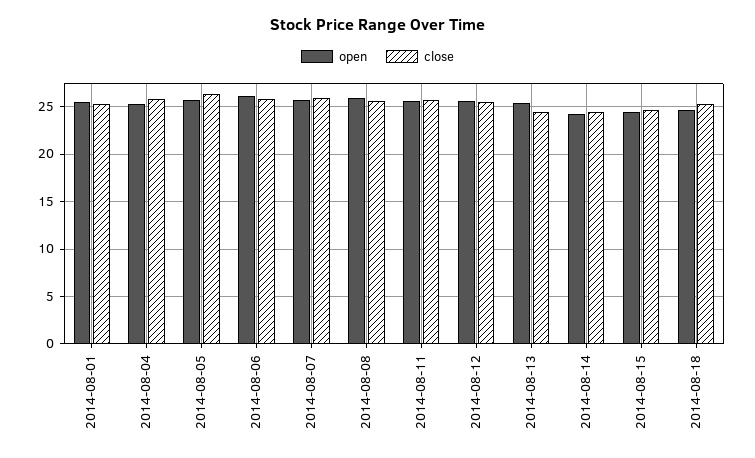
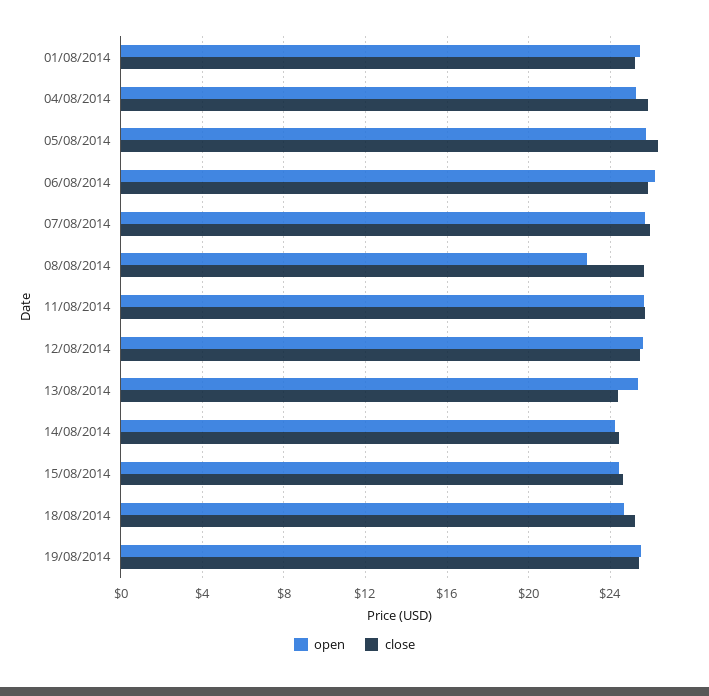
open, 2014-08-08: 26 -> 23
open, 19/08/2014: none -> 25.5
close, 19/08/2014: none -> 25.5

